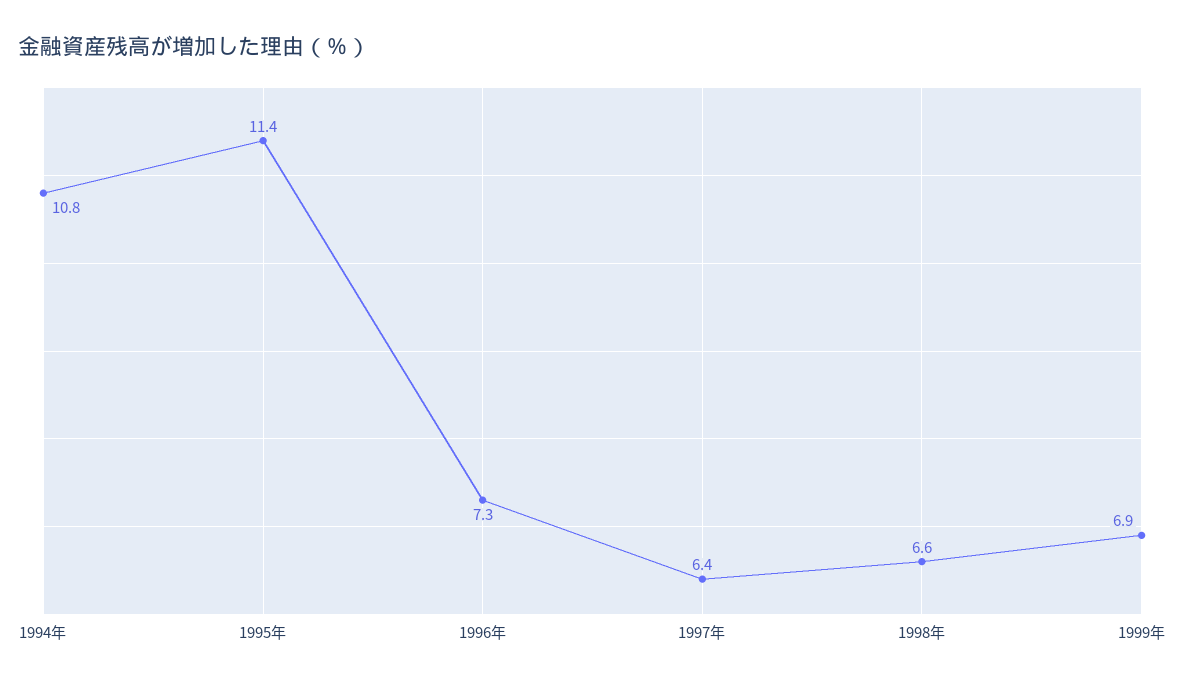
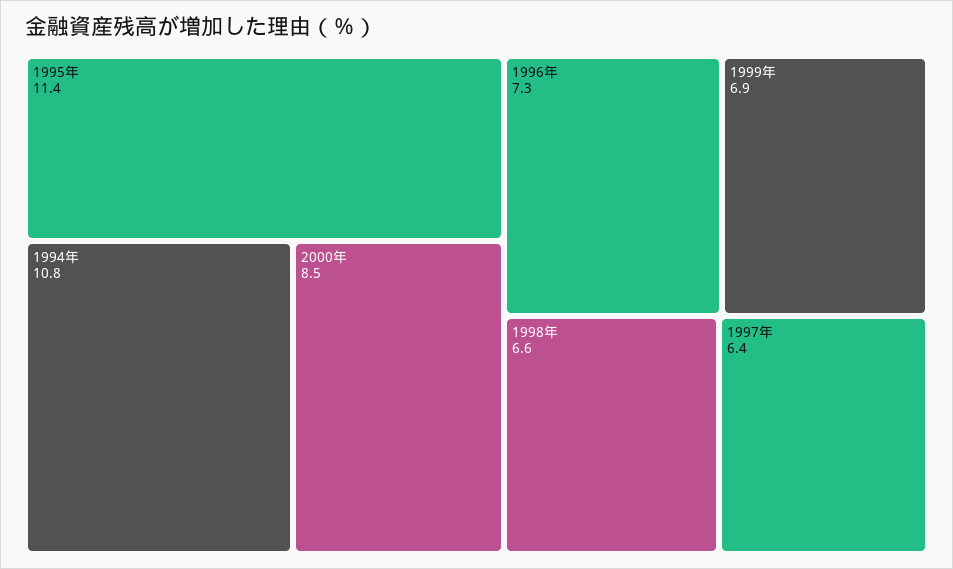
2000年: none -> 8.5

